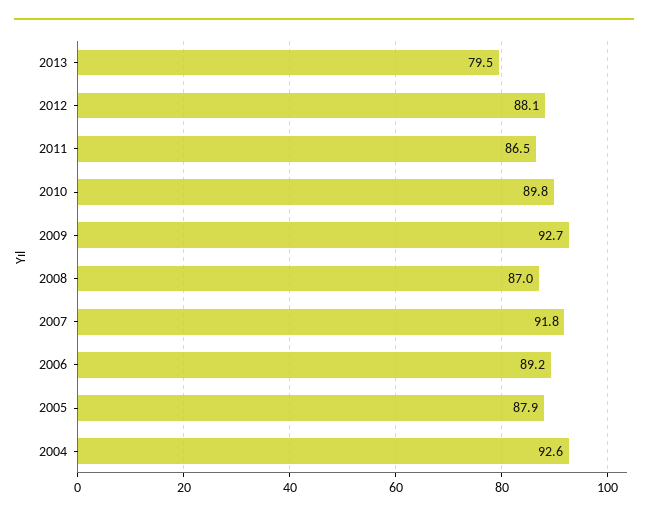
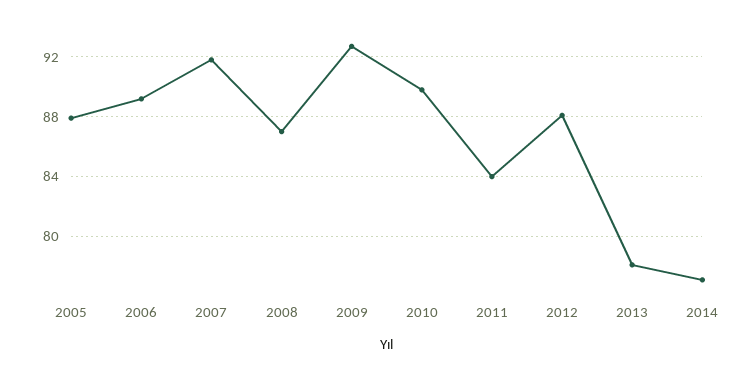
2013: 79.5 -> 78
2011: 86.5 -> 84
2004: 92.6 -> none
2014: none -> 77

